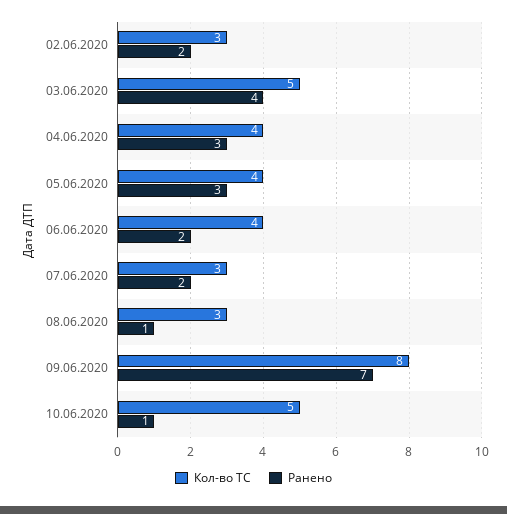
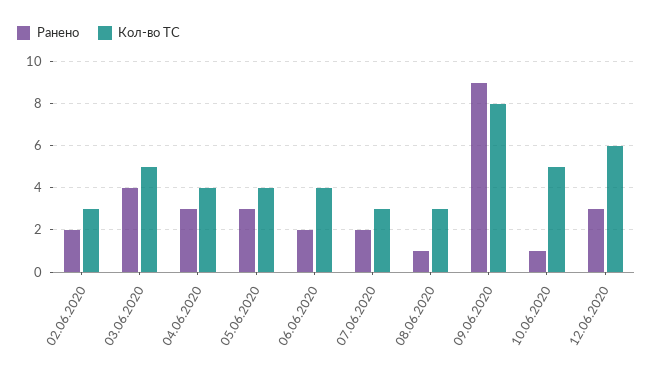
Ранено, 09.06.2020: 7 -> 9
Ранено, 12.06.2020: none -> 3
Кол-во ТС, 12.06.2020: none -> 6

